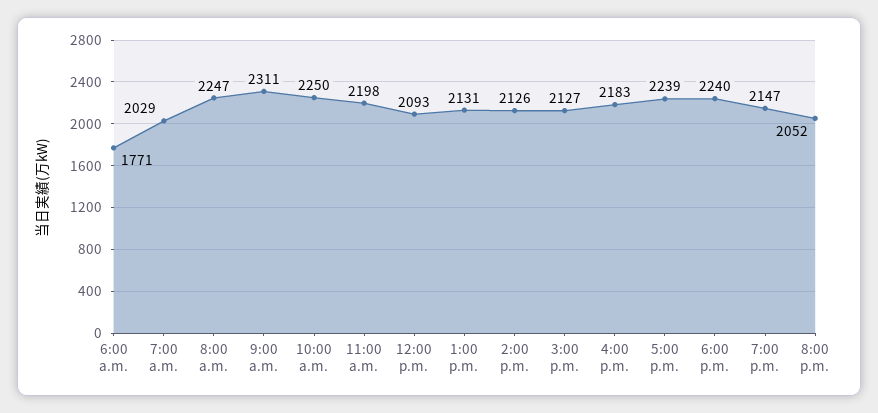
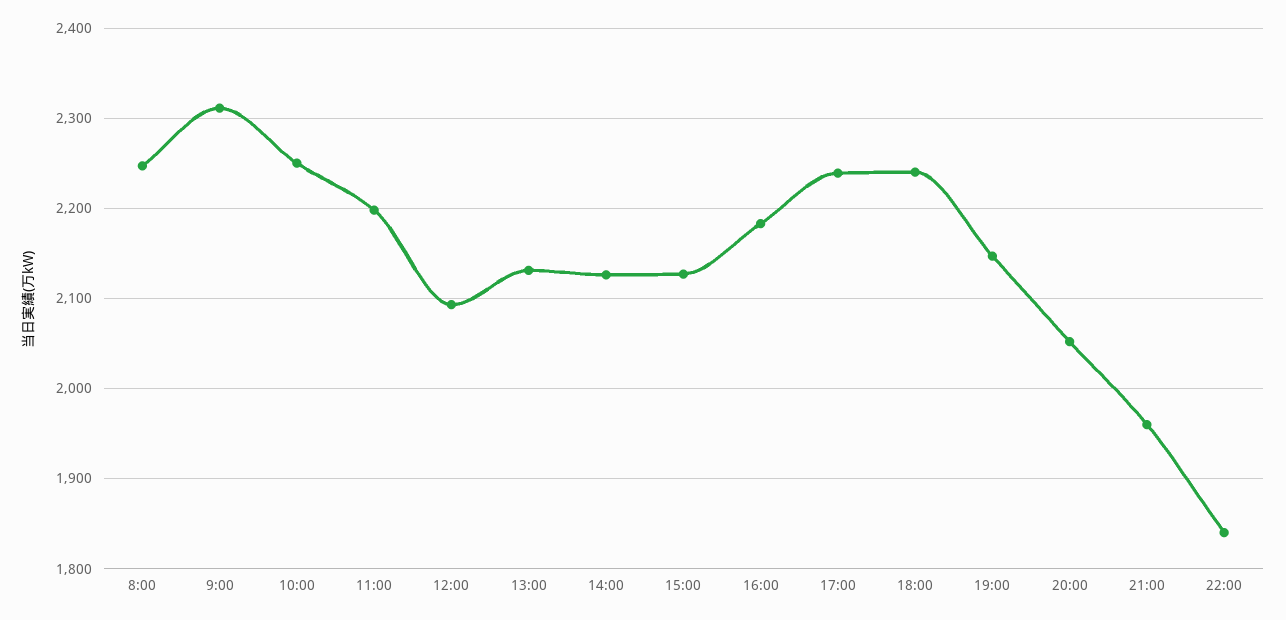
6:00 a.m.: 1771 -> none
7:00 a.m.: 2029 -> none
21:00: none -> 1960
22:00: none -> 1840

